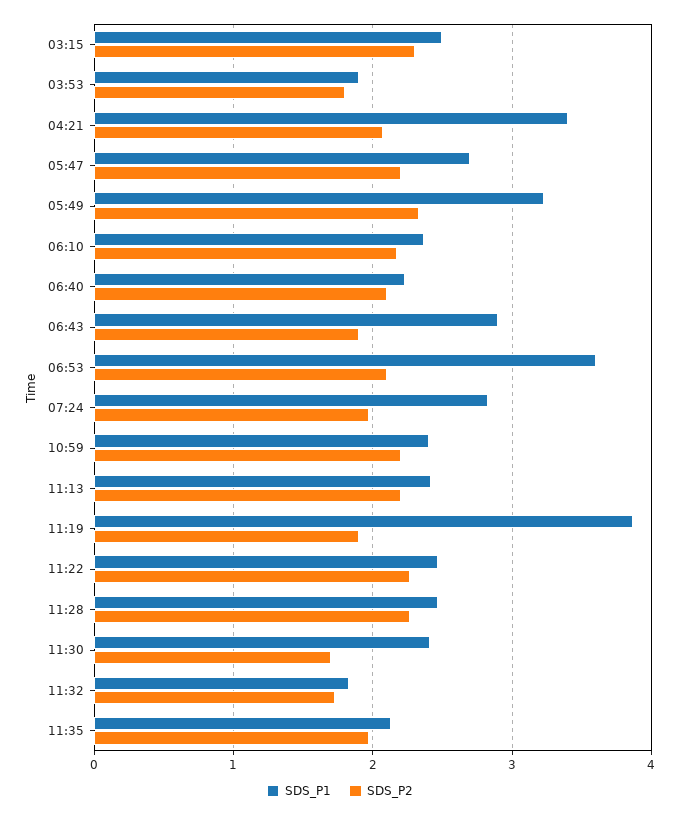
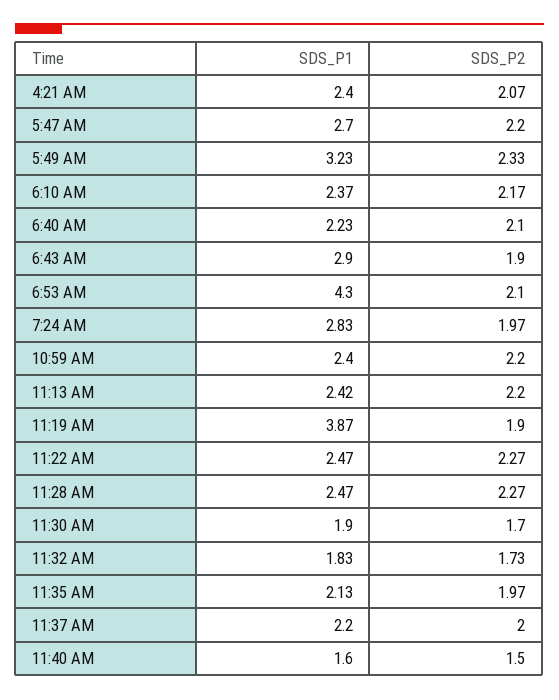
SDS_P1, 03:15: 2.5 -> none
SDS_P2, 03:15: 2.3 -> none
SDS_P1, 03:53: 1.9 -> none
SDS_P2, 03:53: 1.8 -> none
SDS_P1, 04:21: 3.4 -> 2.4
SDS_P1, 06:53: 3.6 -> 4.3
SDS_P1, 11:30: 2.4 -> 1.9
SDS_P1, 11:37 AM: none -> 2.2
SDS_P2, 11:37 AM: none -> 2
SDS_P1, 11:40 AM: none -> 1.6
SDS_P2, 11:40 AM: none -> 1.5

